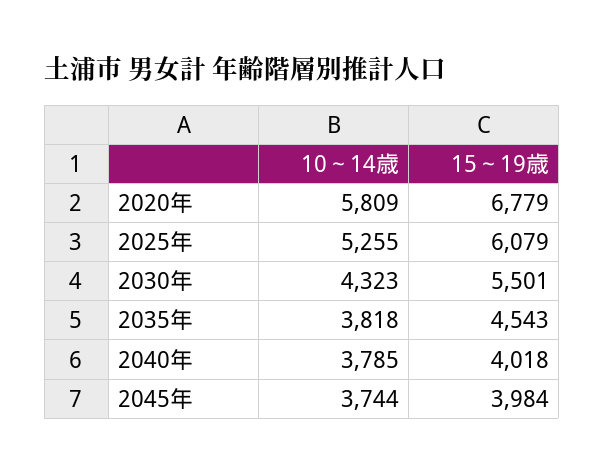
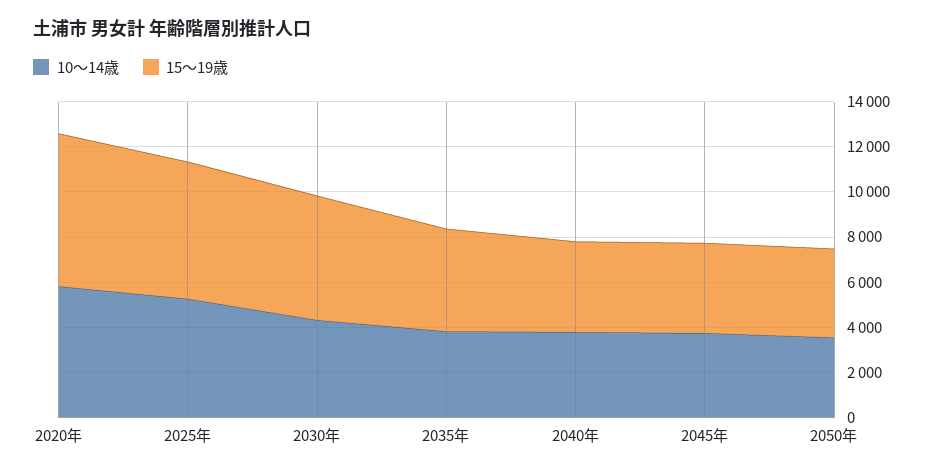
10～14歳, 2050年: none -> 3500
15～19歳, 2050年: none -> 4000

